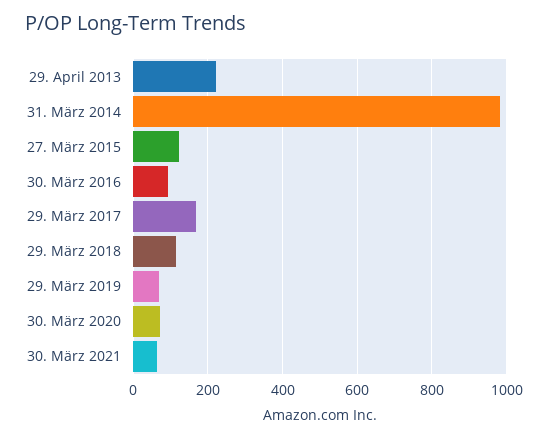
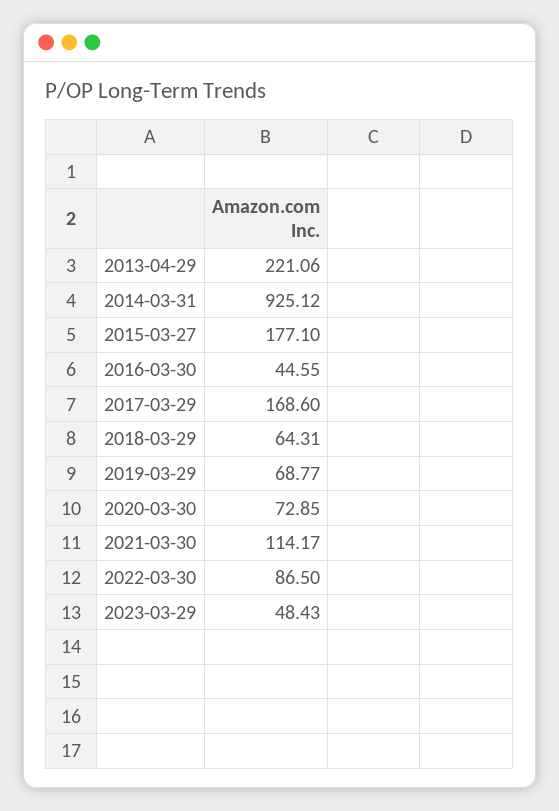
31. März 2014: 980 -> 925.12
27. März 2015: 120 -> 177.1
30. März 2016: 100 -> 44.55
29. März 2018: 120 -> 64.31
30. März 2021: 60 -> 114.17
2022-03-30: none -> 86.5
2023-03-29: none -> 48.43

